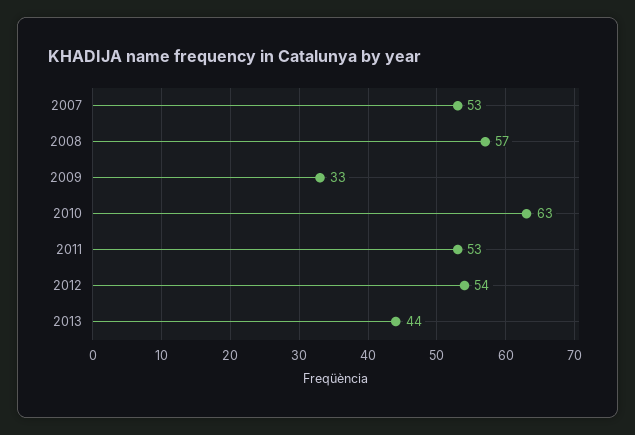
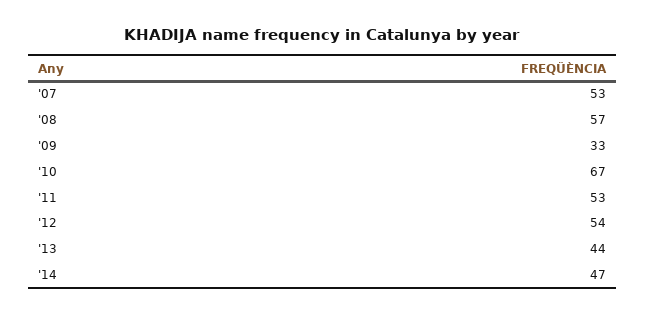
2010: 63 -> 67
'14: none -> 47

